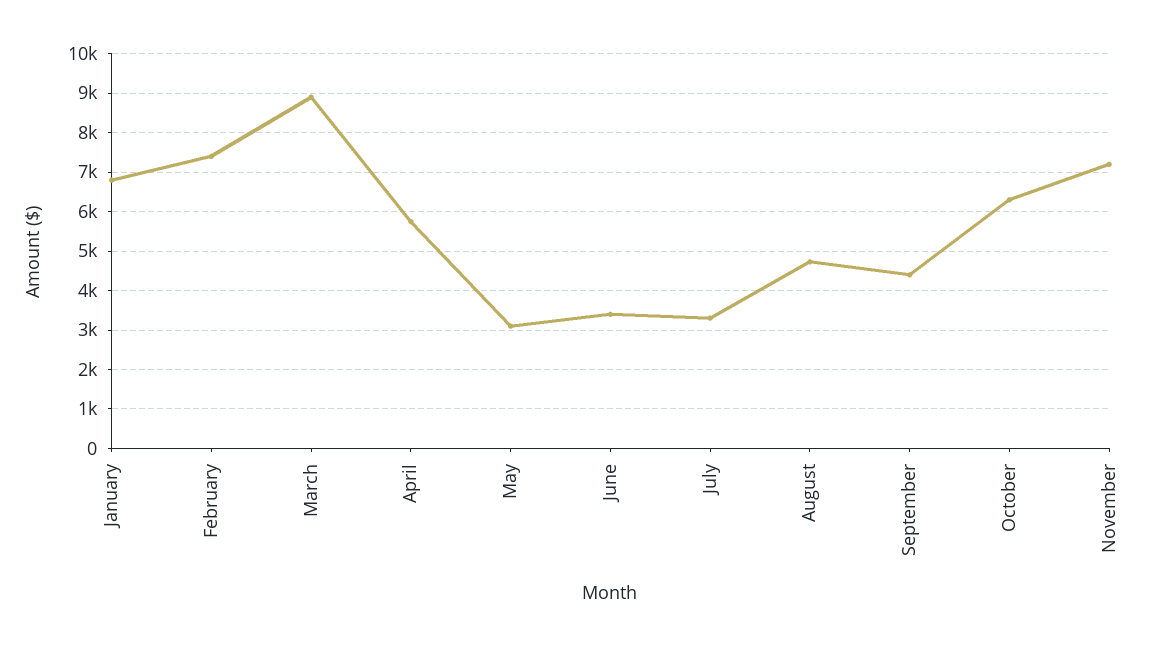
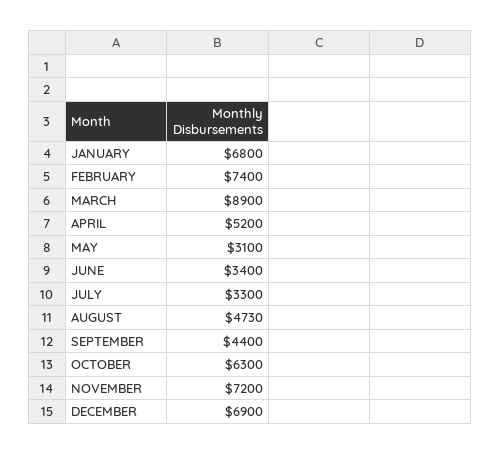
April: 5800 -> 5200
DECEMBER: none -> 6900

